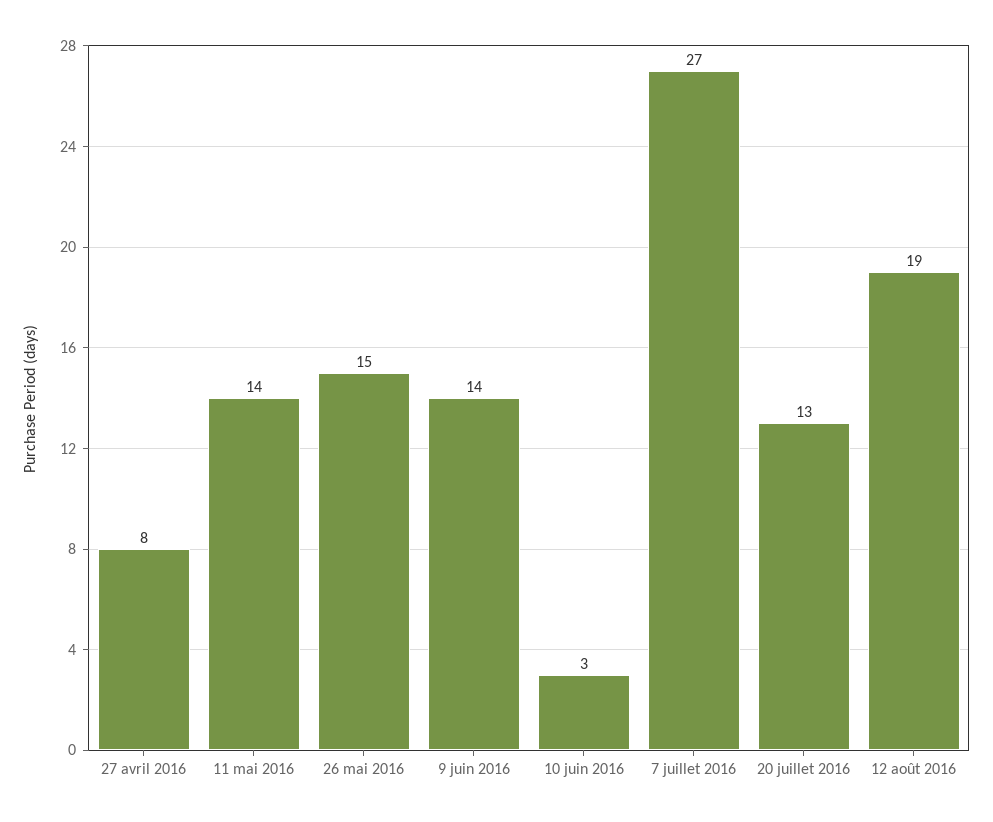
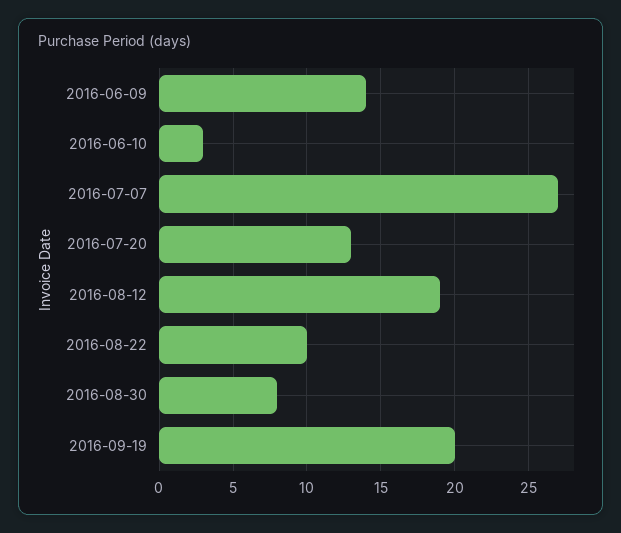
27 avril 2016: 8 -> none
11 mai 2016: 14 -> none
26 mai 2016: 15 -> none
2016-08-22: none -> 10
2016-08-30: none -> 8
2016-09-19: none -> 20

